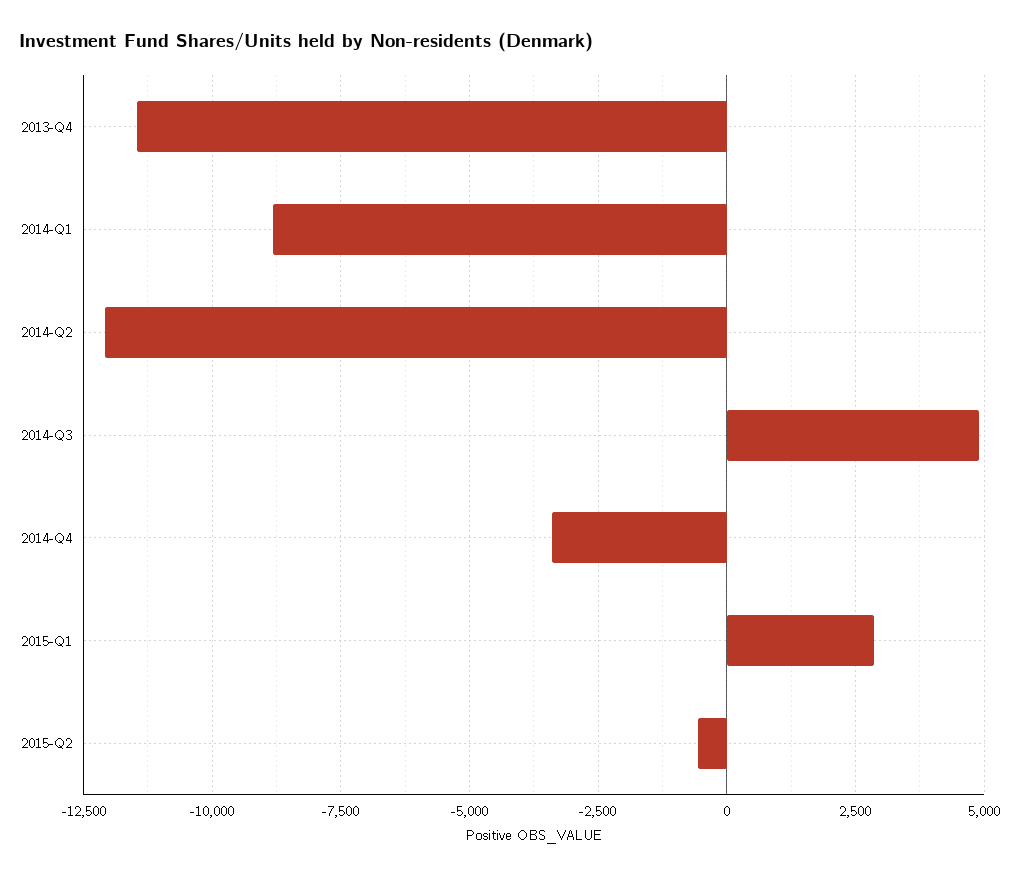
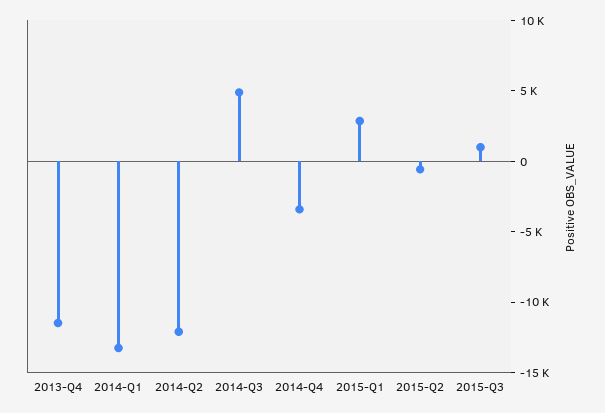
2014-Q1: -8750 -> -13000
2015-Q3: none -> 1000

